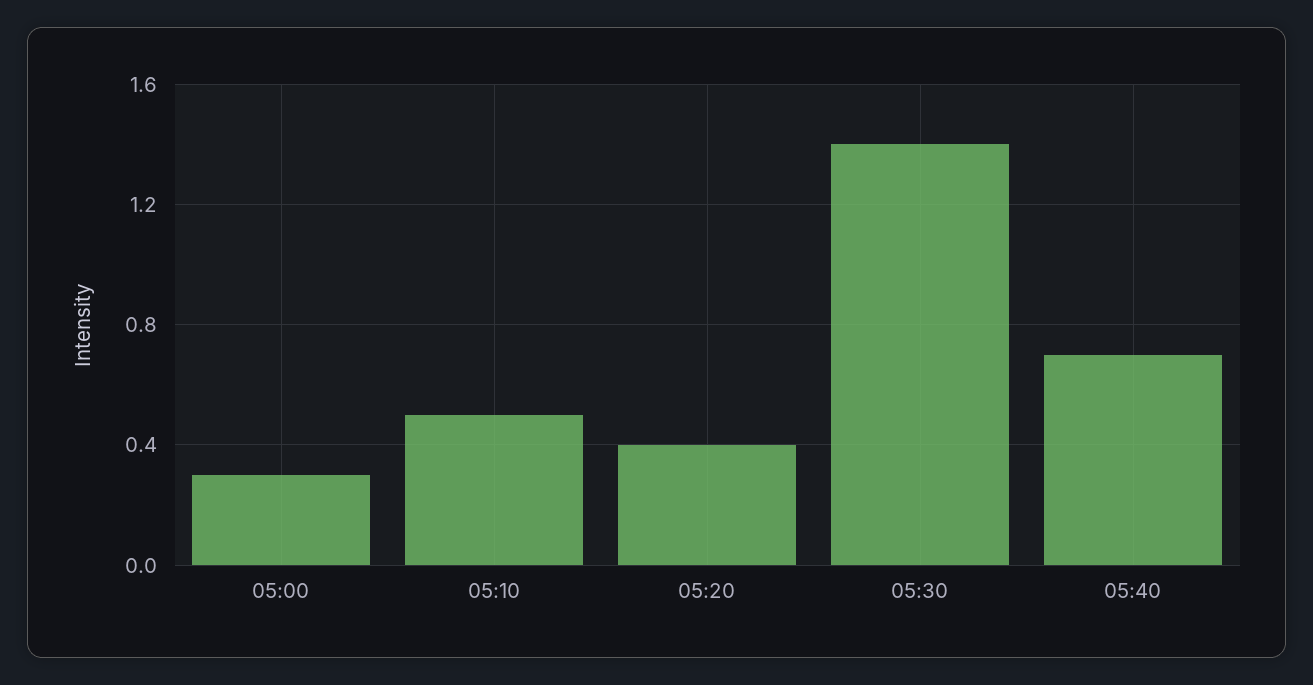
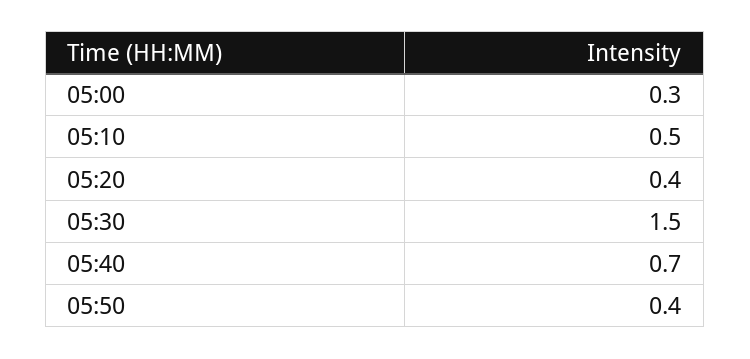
05:30: 1.4 -> 1.5
05:50: none -> 0.4

